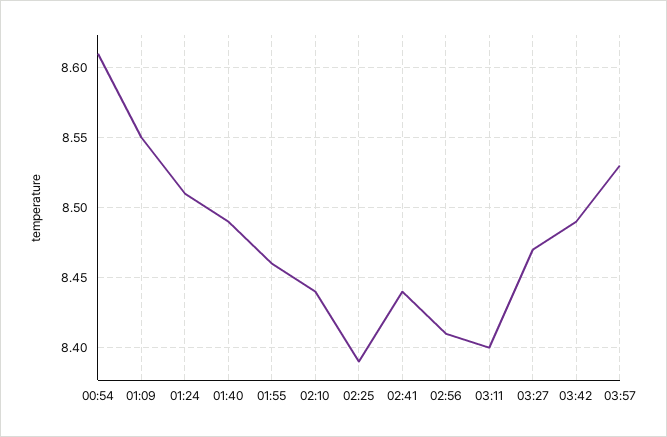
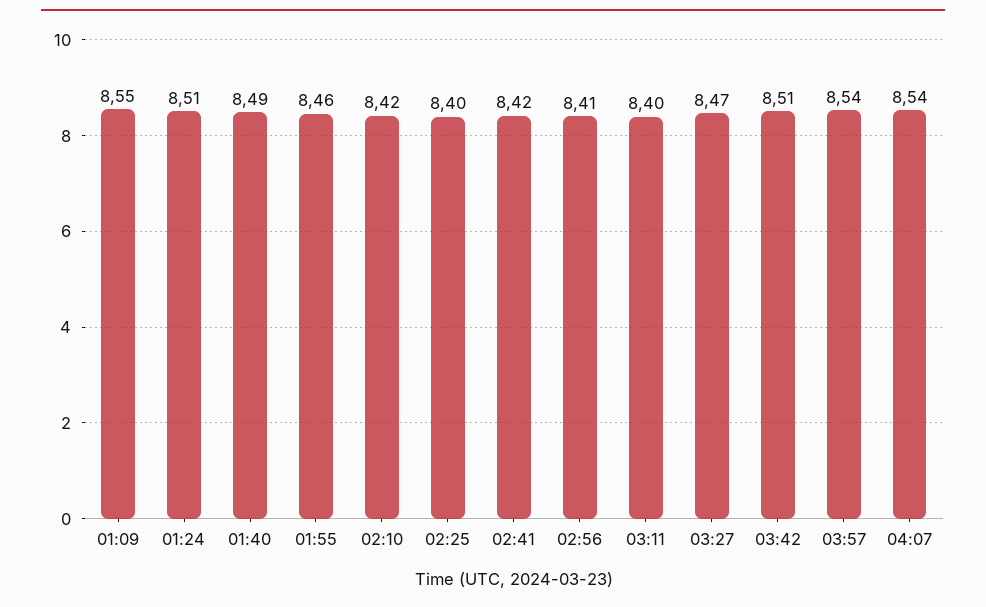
00:54: 8.61 -> none
02:10: 8.44 -> 8.42
02:25: 8.39 -> 8.4
02:41: 8.44 -> 8.42
03:42: 8.49 -> 8.51
03:57: 8.53 -> 8.54
04:07: none -> 8.54

